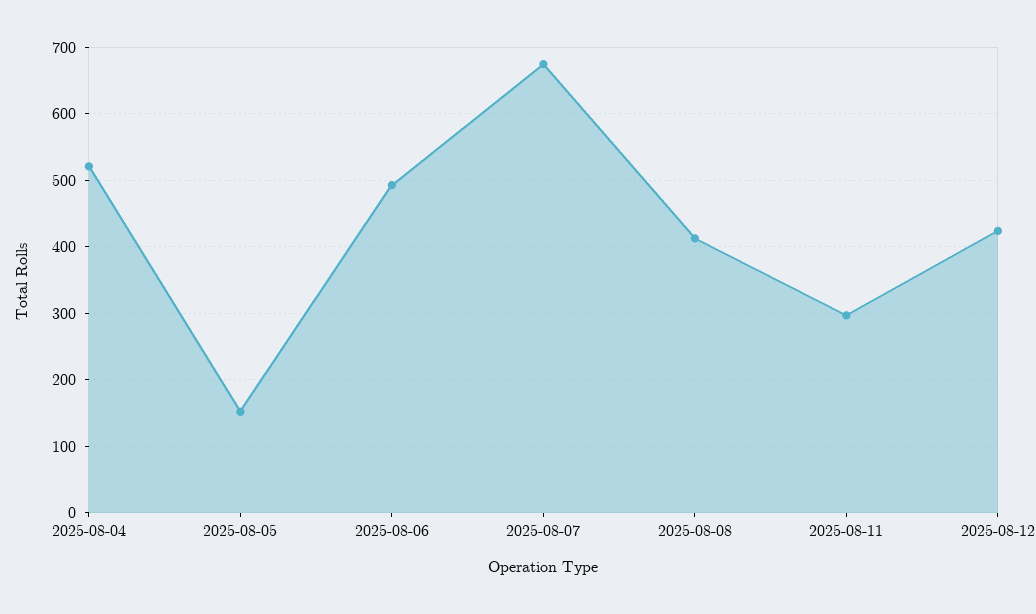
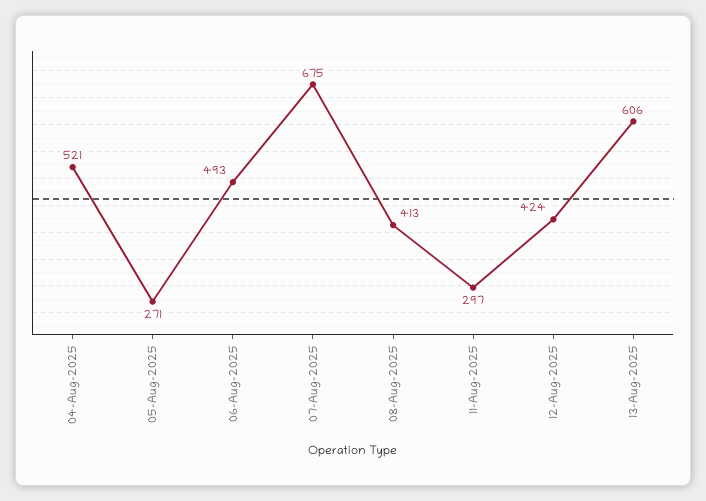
2025-08-05: 150 -> 271
13-Aug-2025: none -> 606

